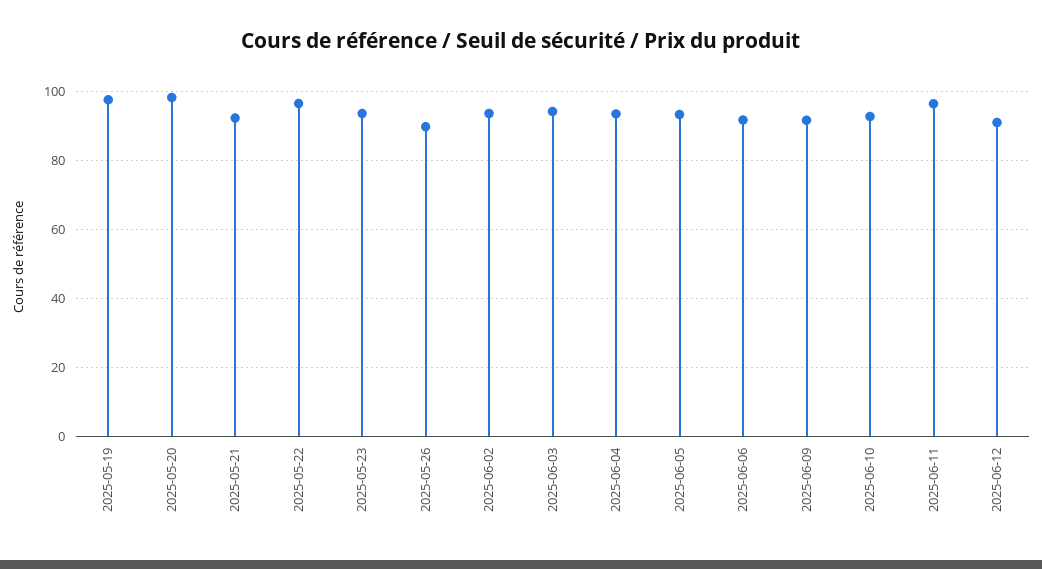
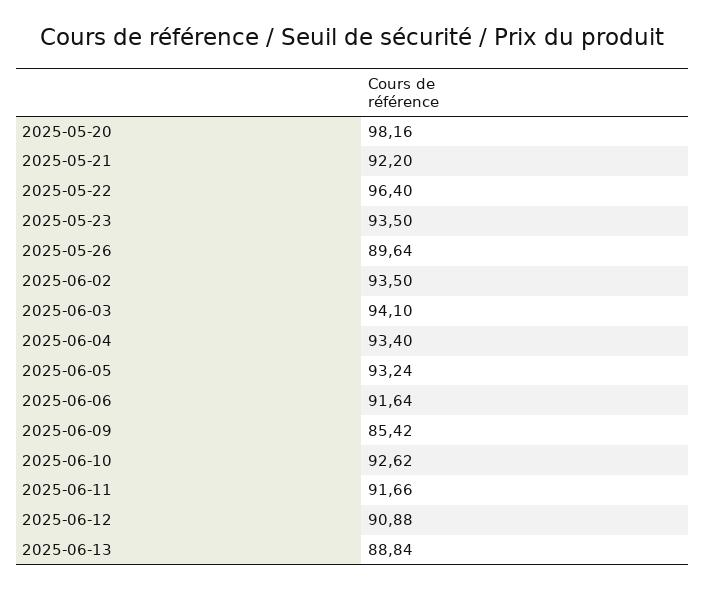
2025-05-19: 98 -> none
2025-06-09: 92 -> 85.42
2025-06-11: 96 -> 91.66
2025-06-13: none -> 88.84

